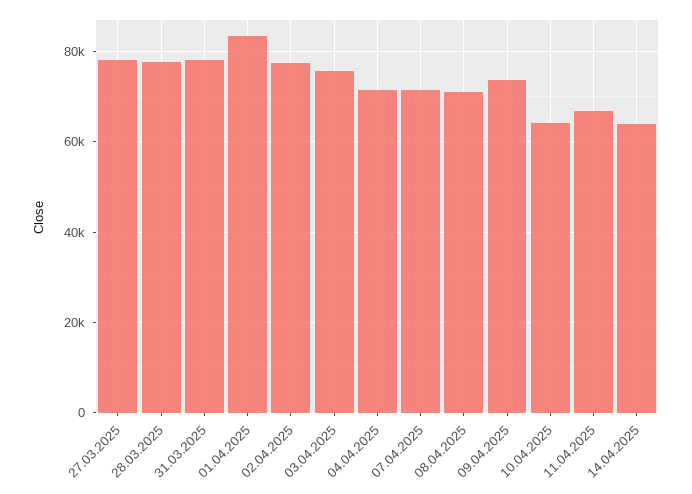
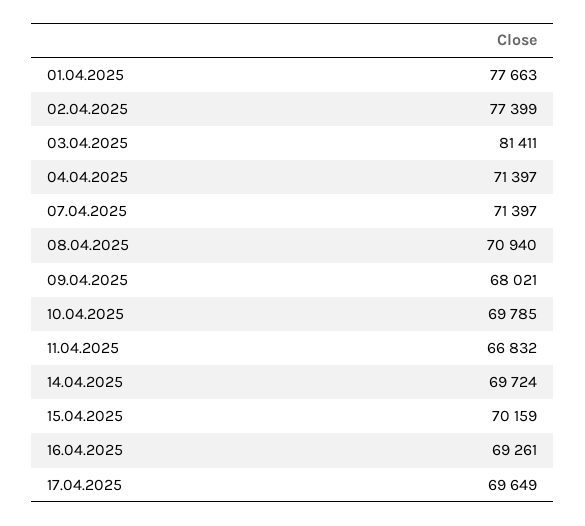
27.03.2025: 78000 -> none
28.03.2025: 78000 -> none
31.03.2025: 78000 -> none
01.04.2025: 84000 -> 77663
03.04.2025: 76000 -> 81411
09.04.2025: 74000 -> 68021
10.04.2025: 64000 -> 69785
14.04.2025: 64000 -> 69724
15.04.2025: none -> 70159
16.04.2025: none -> 69261
17.04.2025: none -> 69649

